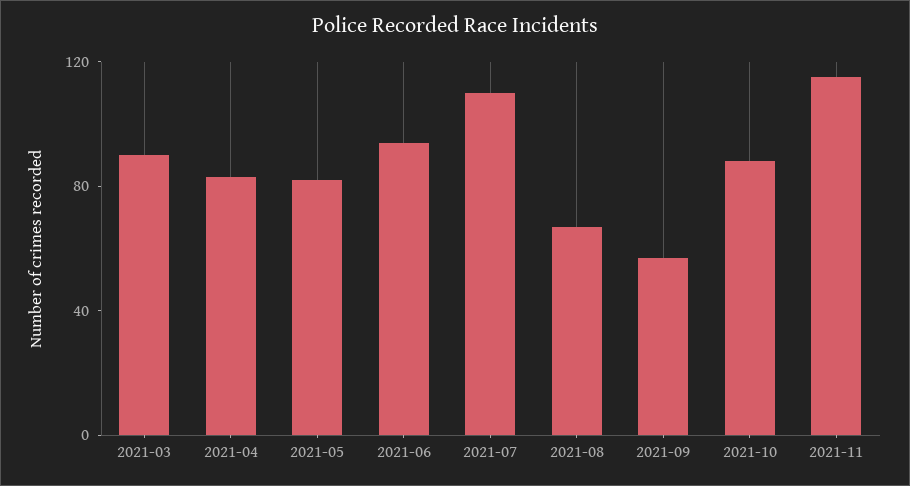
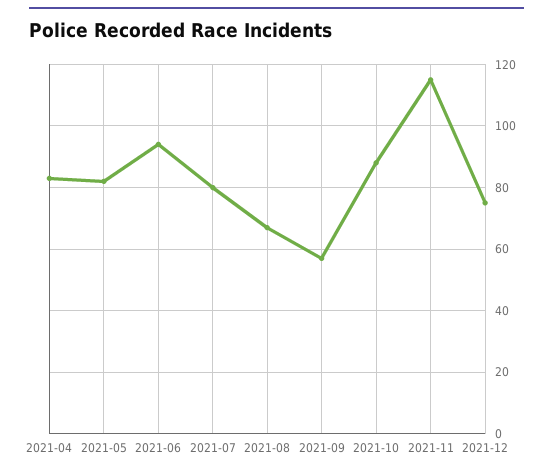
2021-03: 90 -> none
2021-07: 110 -> 80
2021-12: none -> 75

